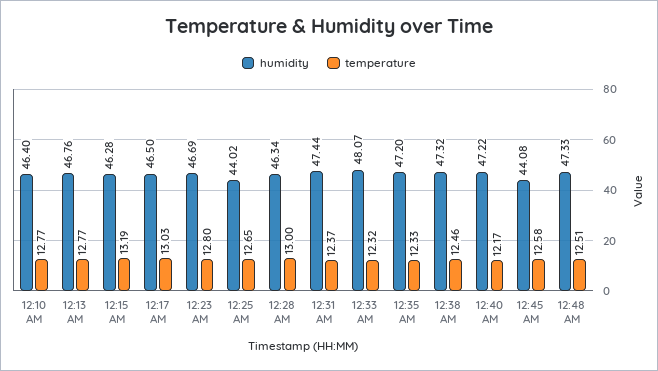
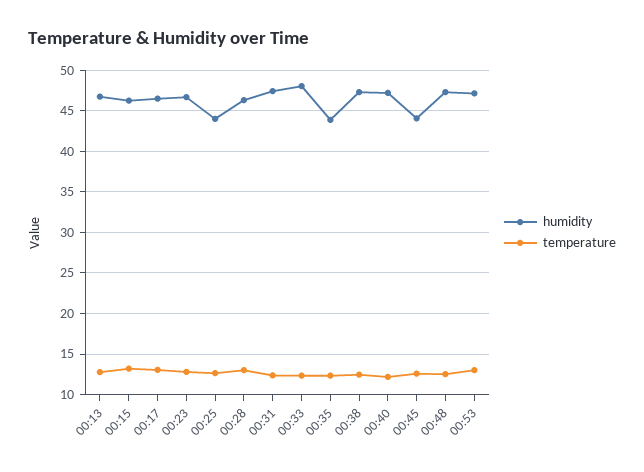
humidity, 12:10 AM: 46.4 -> none
temperature, 12:10 AM: 12.77 -> none
humidity, 12:35 AM: 47.2 -> 44
humidity, 00:53: none -> 47
temperature, 00:53: none -> 13

